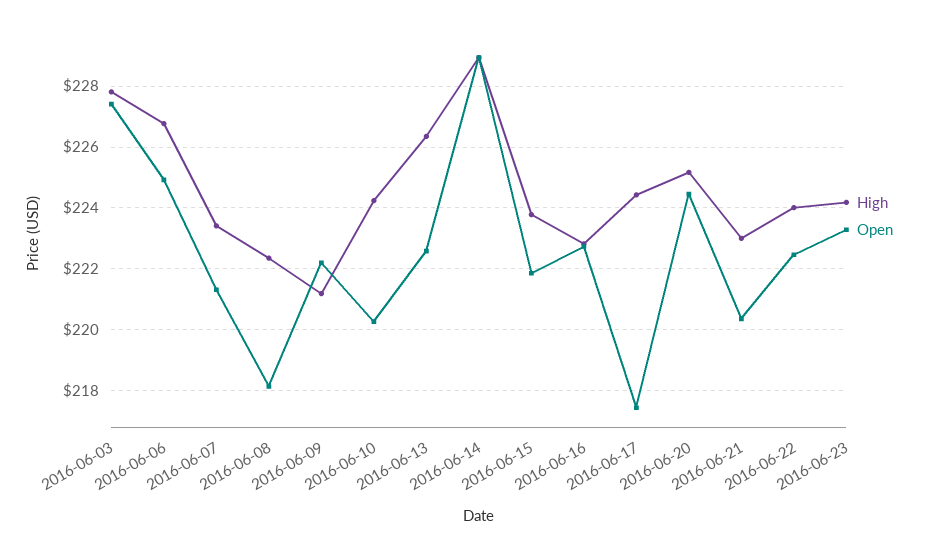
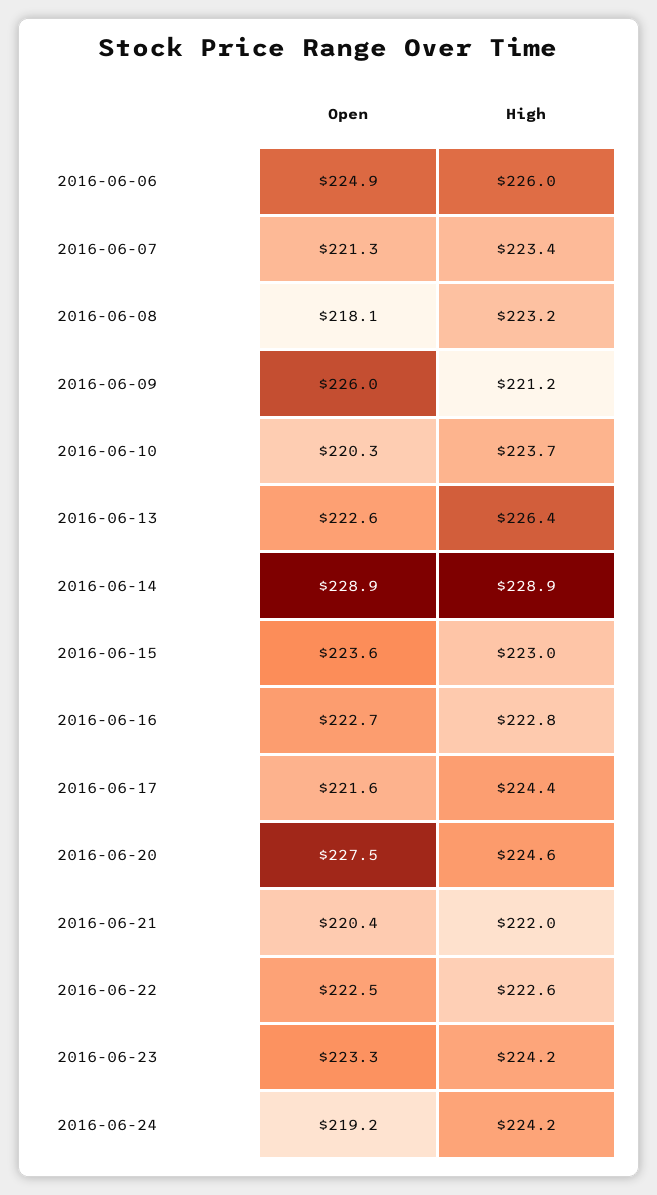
High, 2016-06-03: 227.8 -> none
Open, 2016-06-03: 227.4 -> none
High, 2016-06-06: 226.8 -> 226
High, 2016-06-08: 222.4 -> 223.2
Open, 2016-06-09: 222.2 -> 226
High, 2016-06-10: 224.2 -> 223.7
High, 2016-06-15: 223.8 -> 223
Open, 2016-06-15: 221.8 -> 223.6
Open, 2016-06-17: 217.4 -> 221.6
High, 2016-06-20: 225.2 -> 224.6
Open, 2016-06-20: 224.4 -> 227.5
High, 2016-06-21: 223 -> 222
High, 2016-06-22: 224 -> 222.6
Open, 2016-06-24: none -> 219.2
High, 2016-06-24: none -> 224.2

